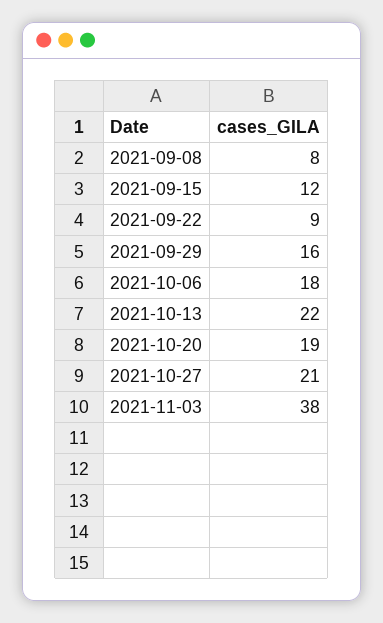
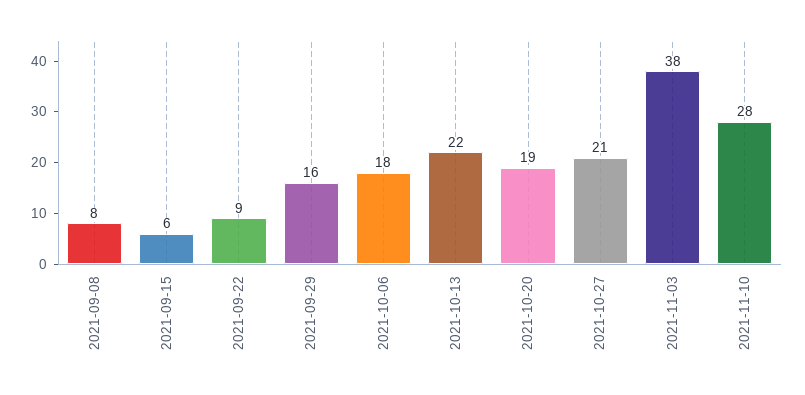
2021-09-15: 12 -> 6
2021-11-10: none -> 28

